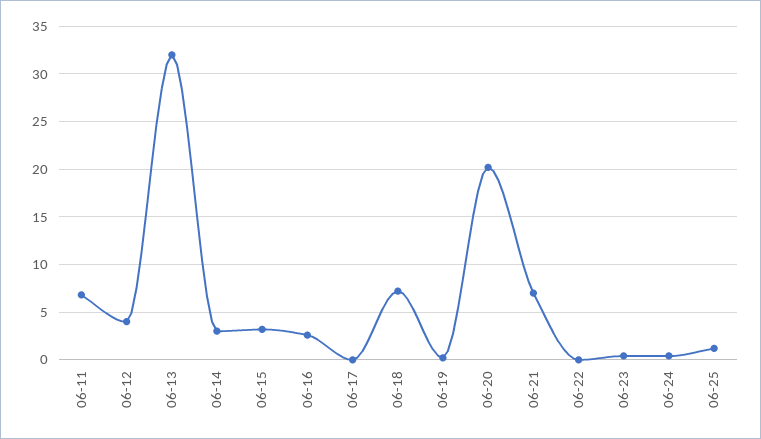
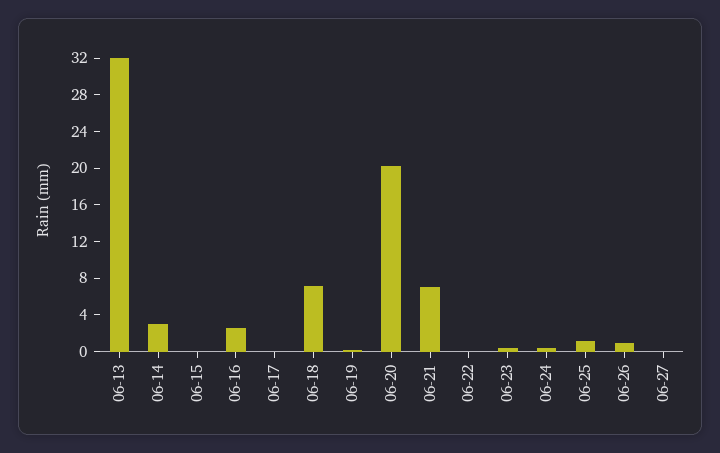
06-11: 7 -> none
06-12: 4 -> none
06-15: 3 -> 0
06-26: none -> 1
06-27: none -> 0

